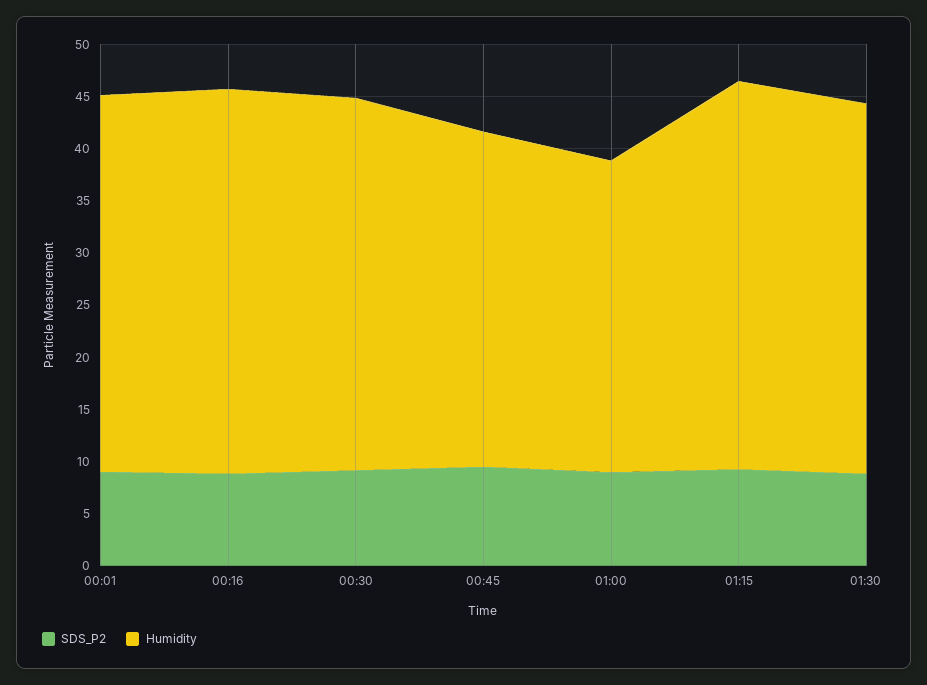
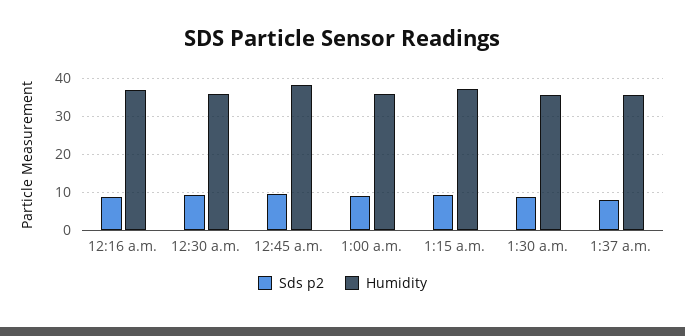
SDS_P2, 00:01: 9 -> none
Humidity, 00:01: 36 -> none
Humidity, 00:45: 32 -> 38
Humidity, 01:00: 30 -> 36
SDS_P2, 1:37 a.m.: none -> 8
Humidity, 1:37 a.m.: none -> 36

